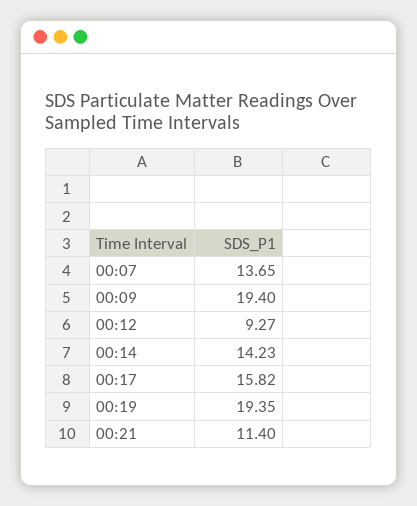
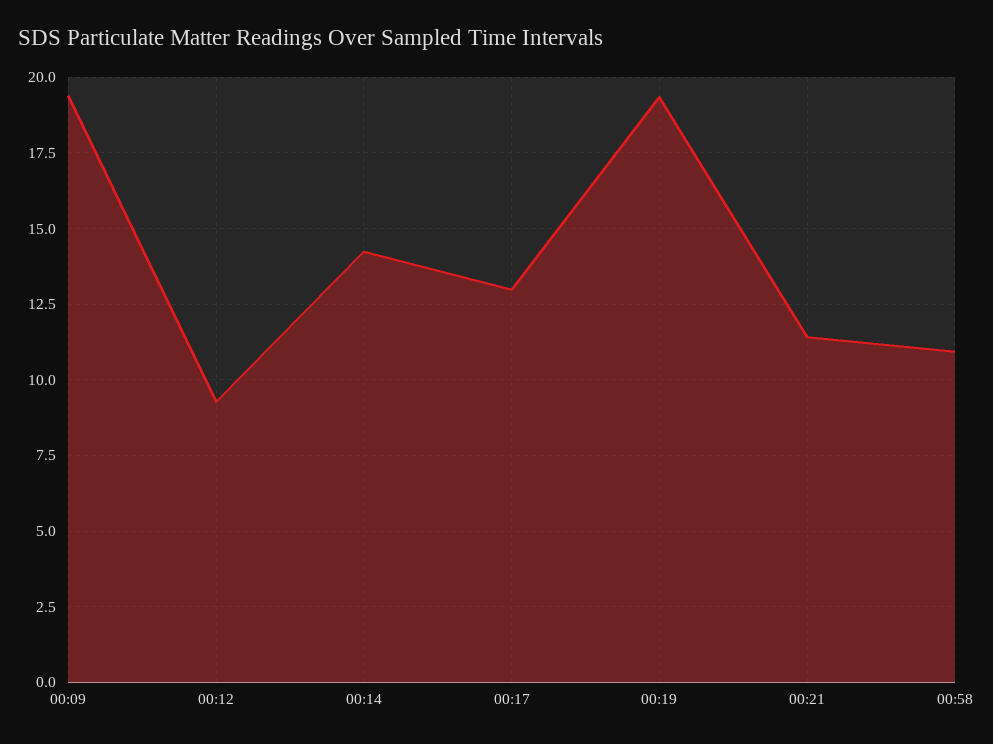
00:07: 13.65 -> none
00:17: 15.82 -> 13
00:58: none -> 11

